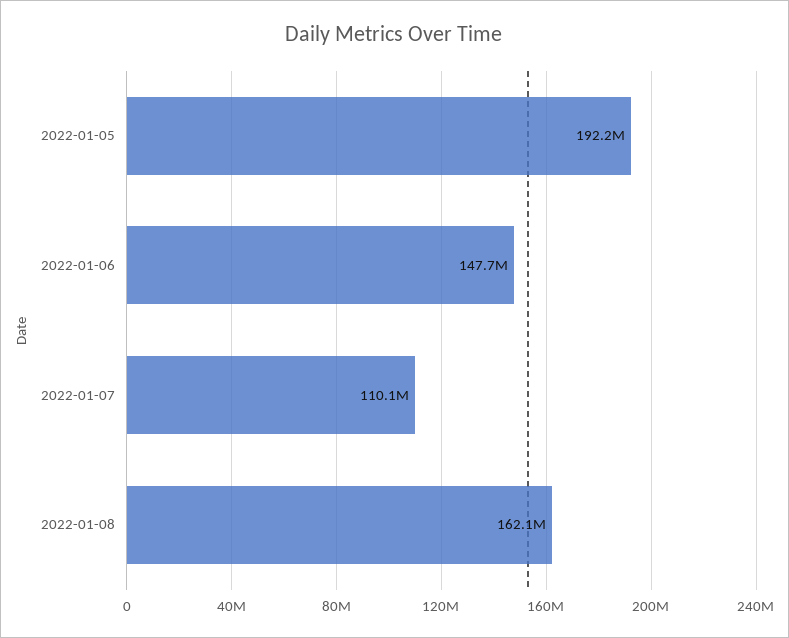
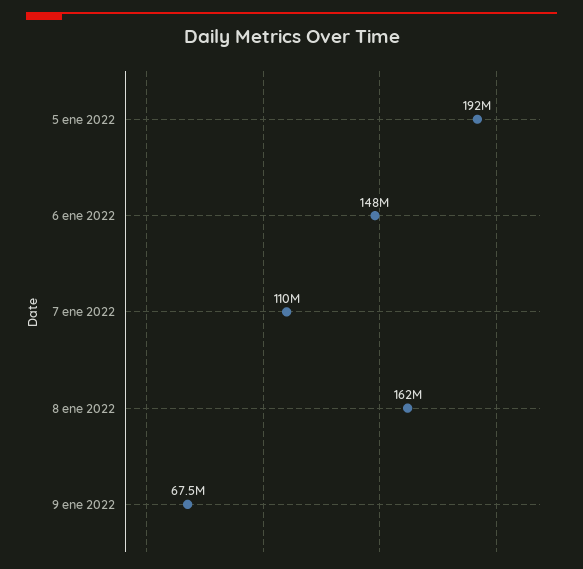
9 ene 2022: none -> 67500000

